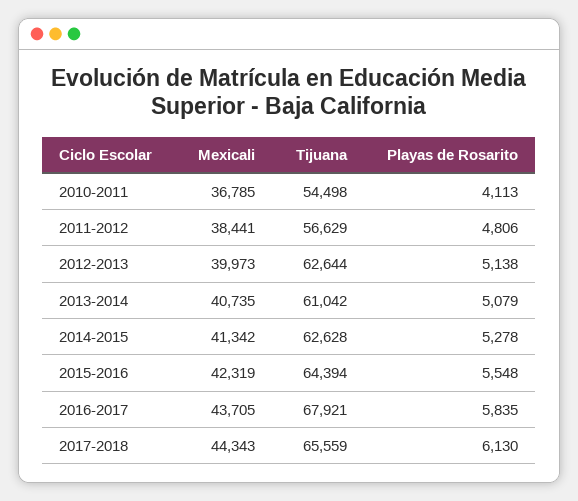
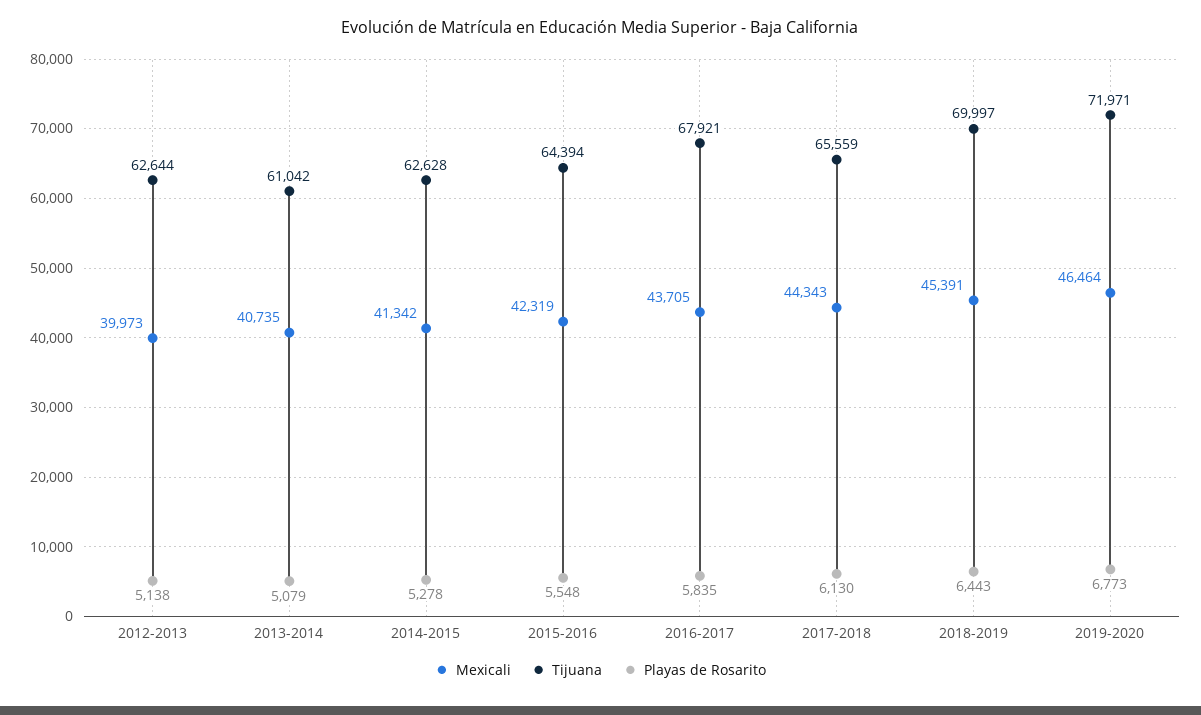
Mexicali, 2010-2011: 36785 -> none
Tijuana, 2010-2011: 54498 -> none
Playas de Rosarito, 2010-2011: 4113 -> none
Mexicali, 2011-2012: 38441 -> none
Tijuana, 2011-2012: 56629 -> none
Playas de Rosarito, 2011-2012: 4806 -> none
Mexicali, 2018-2019: none -> 45391
Tijuana, 2018-2019: none -> 69997
Playas de Rosarito, 2018-2019: none -> 6443
Mexicali, 2019-2020: none -> 46464
Tijuana, 2019-2020: none -> 71971
Playas de Rosarito, 2019-2020: none -> 6773

